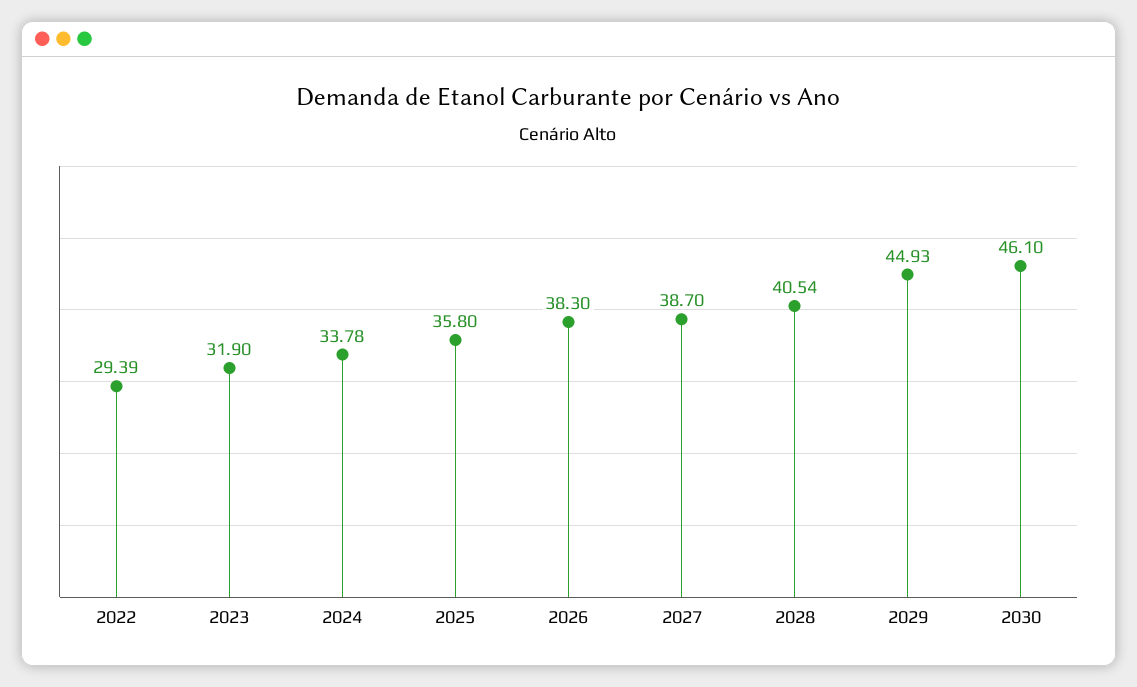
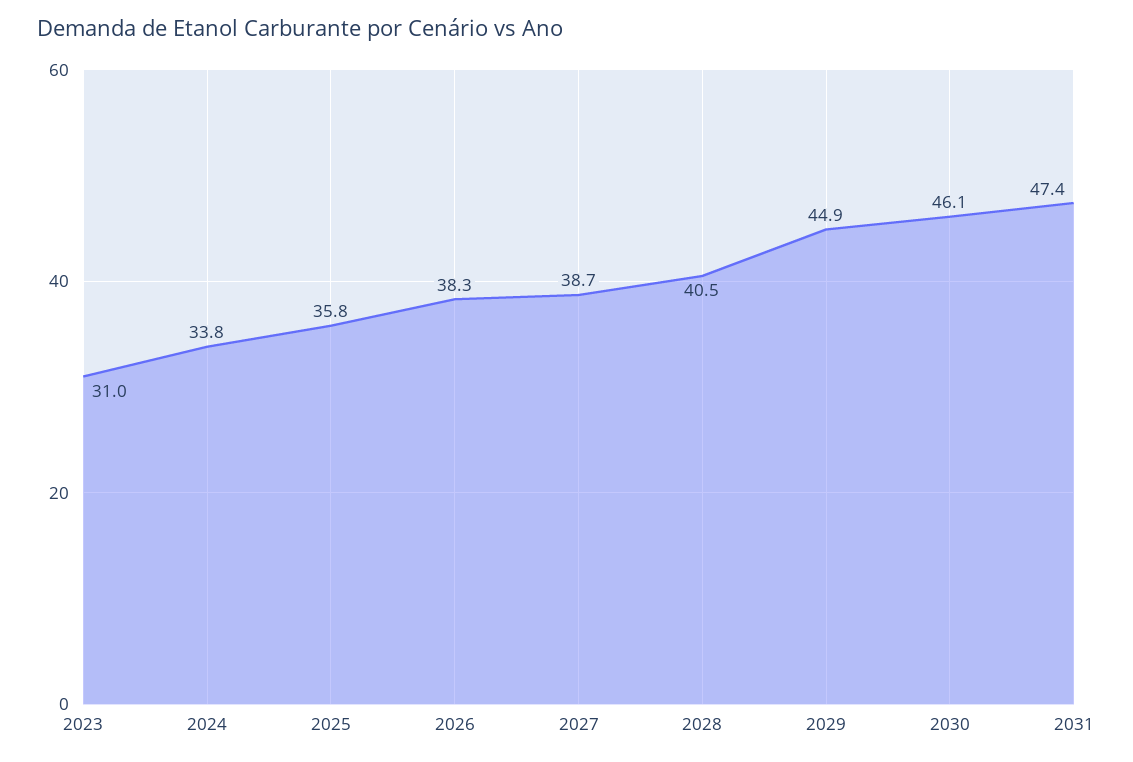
2022: 29.39 -> none
2023: 31.9 -> 31
2031: none -> 47.4

